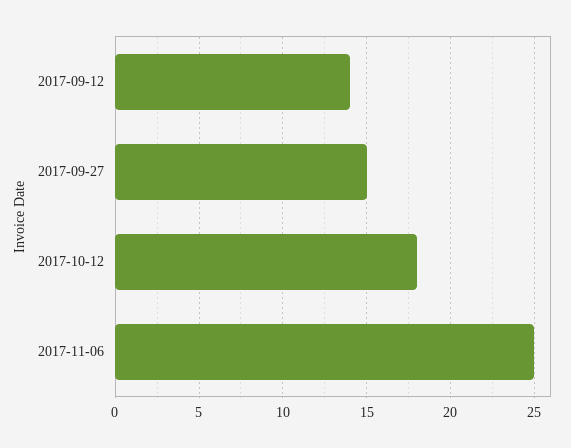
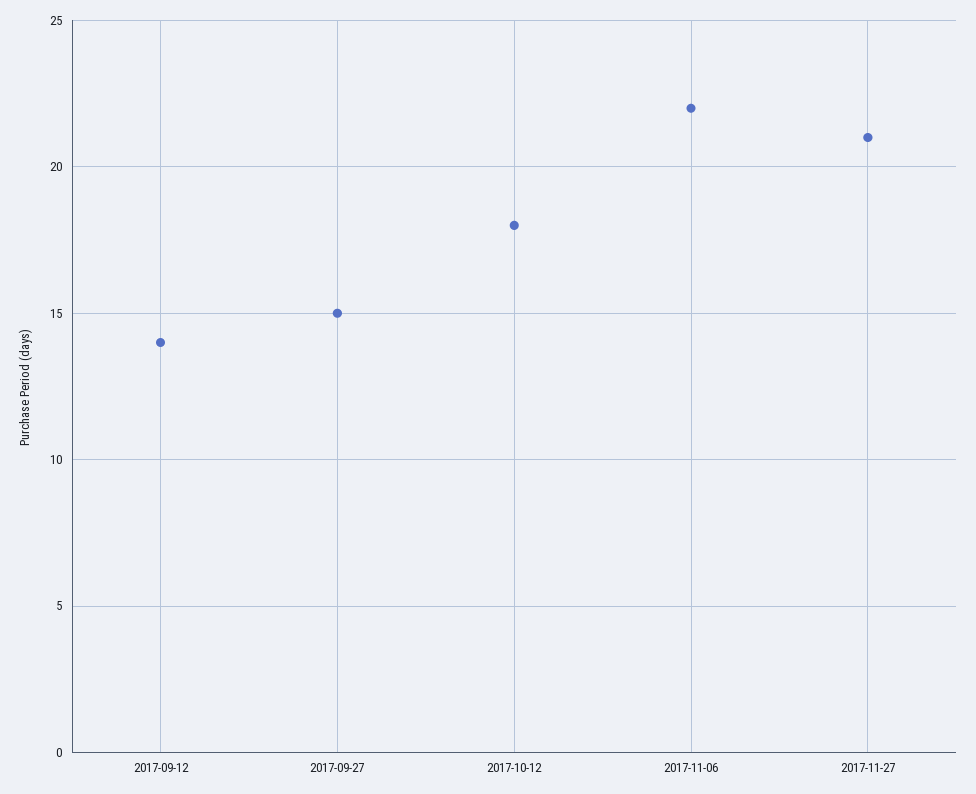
2017-11-06: 25 -> 22
2017-11-27: none -> 21

